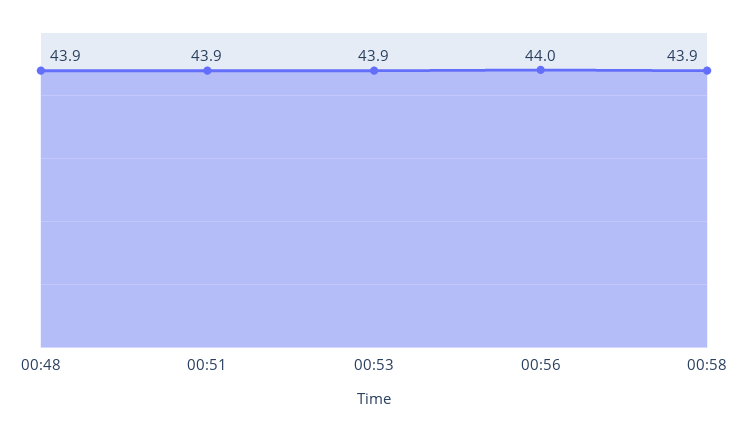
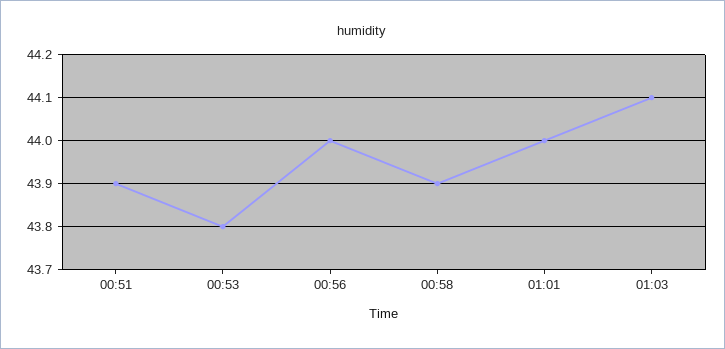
00:48: 43.9 -> none
00:53: 43.9 -> 43.8
01:01: none -> 44
01:03: none -> 44.1

